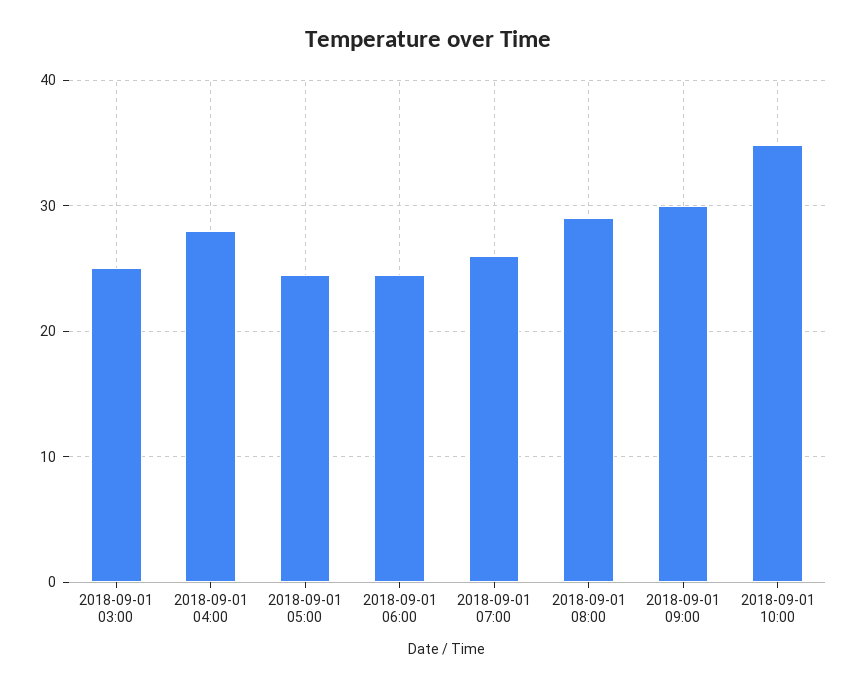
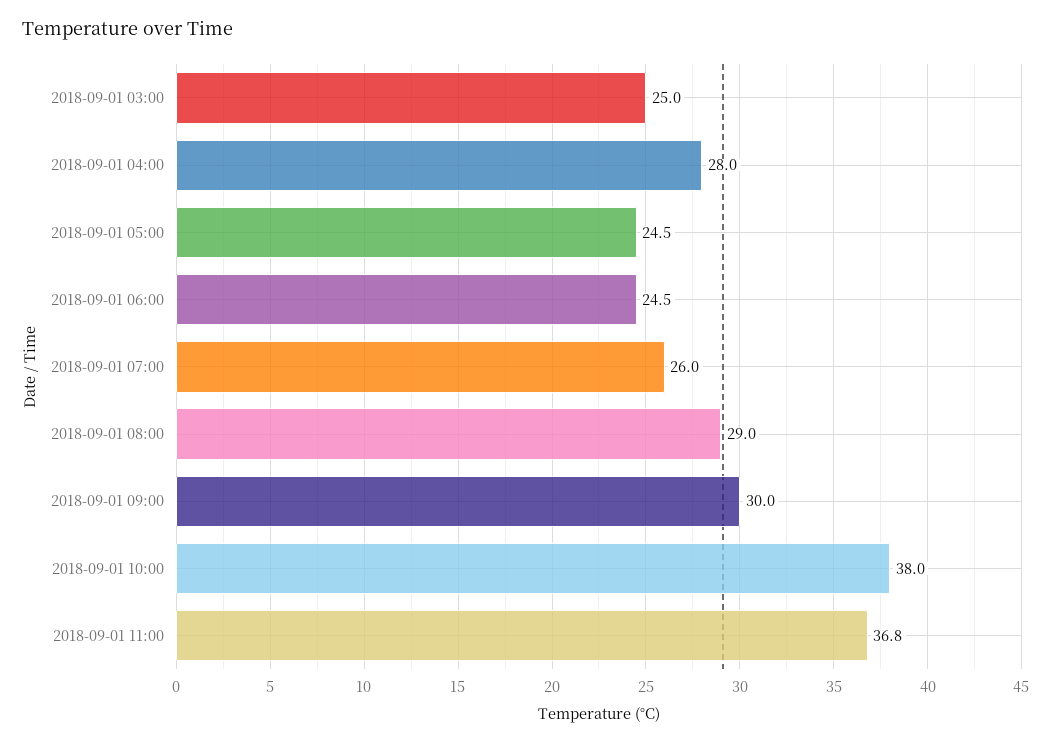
2018-09-01 10:00: 35 -> 38
2018-09-01 11:00: none -> 36.8

